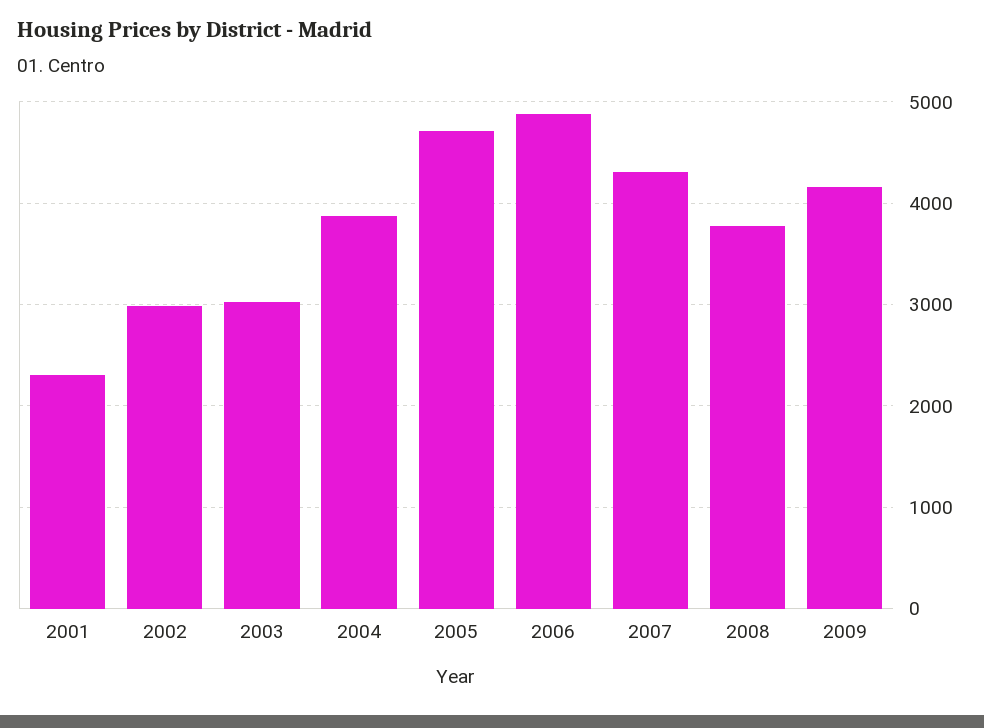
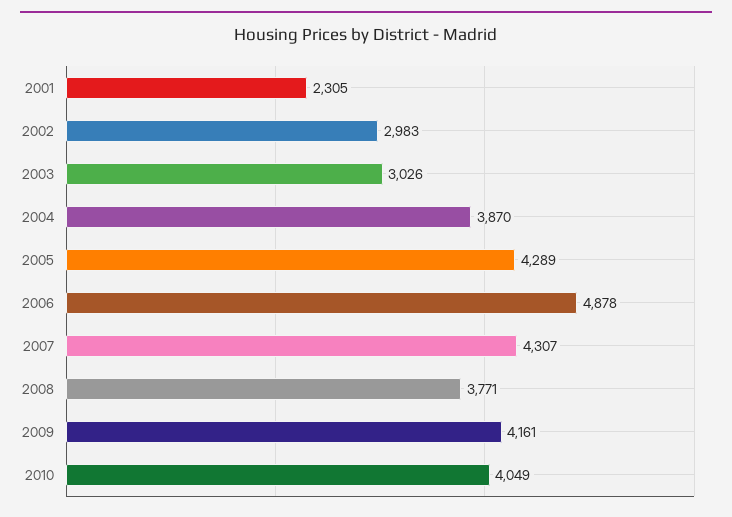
2005: 4700 -> 4289
2010: none -> 4049

